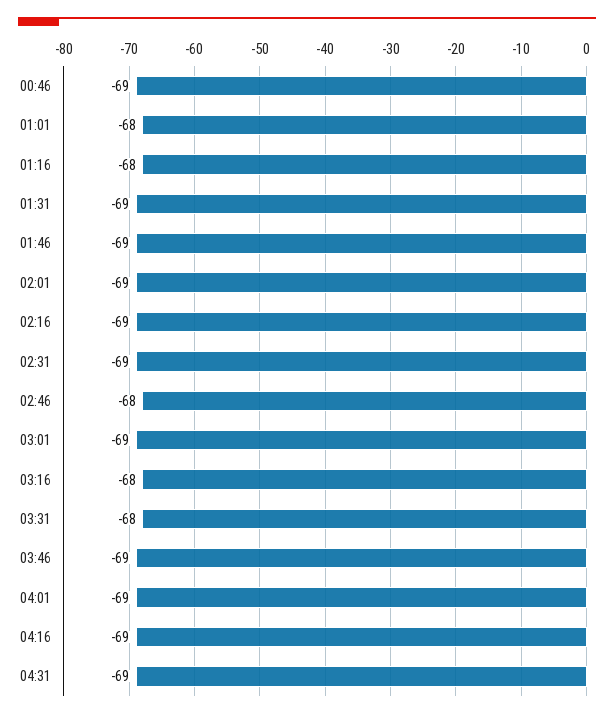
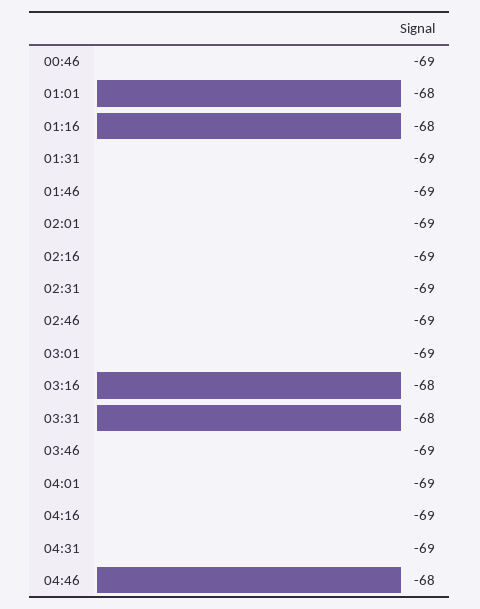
02:46: -68 -> -69
04:46: none -> -68

